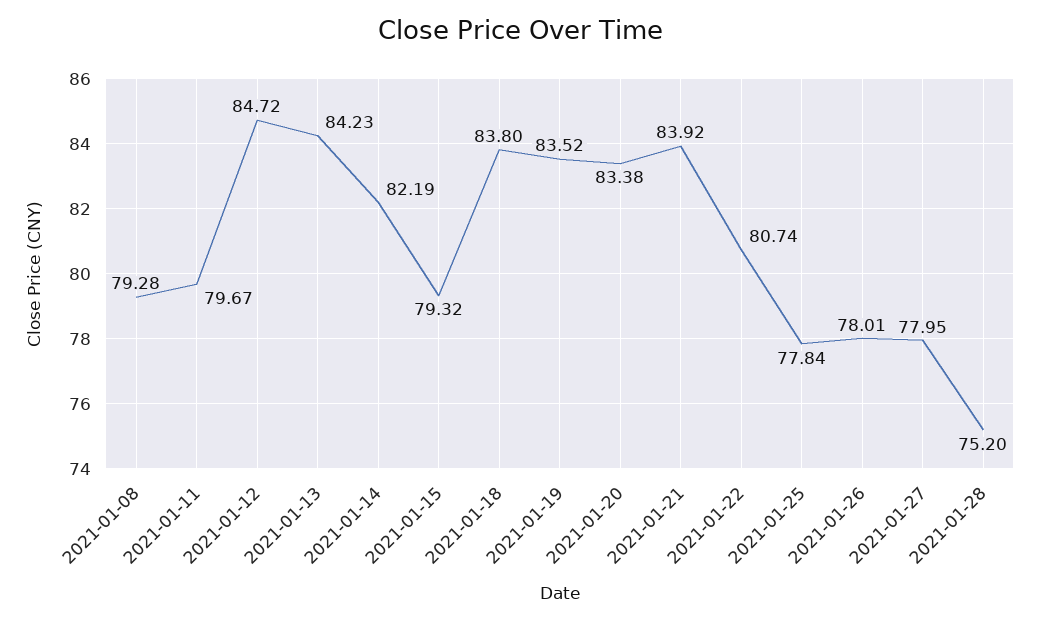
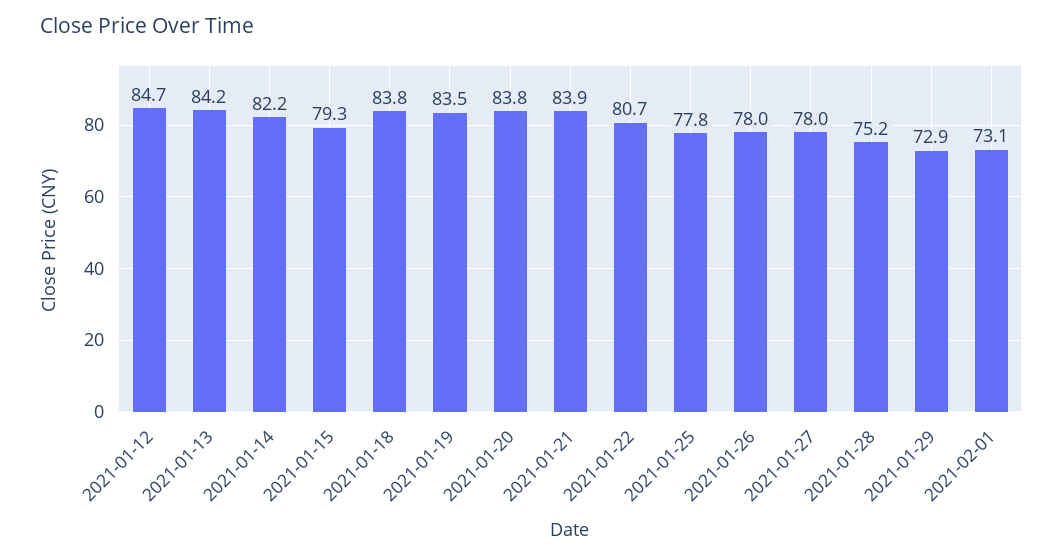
2021-01-08: 79.28 -> none
2021-01-11: 79.67 -> none
2021-01-20: 83.38 -> 83.8
2021-01-29: none -> 72.9
2021-02-01: none -> 73.1

